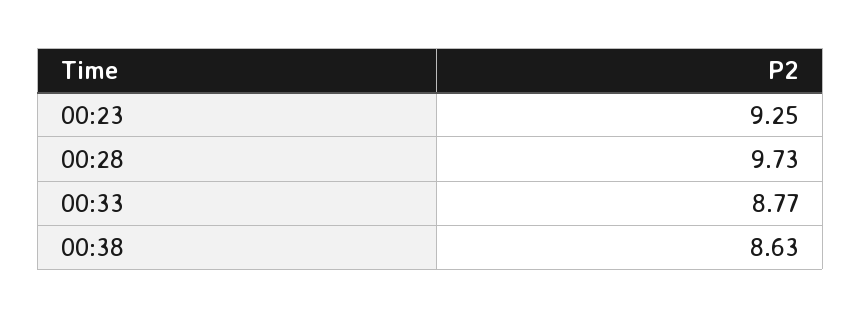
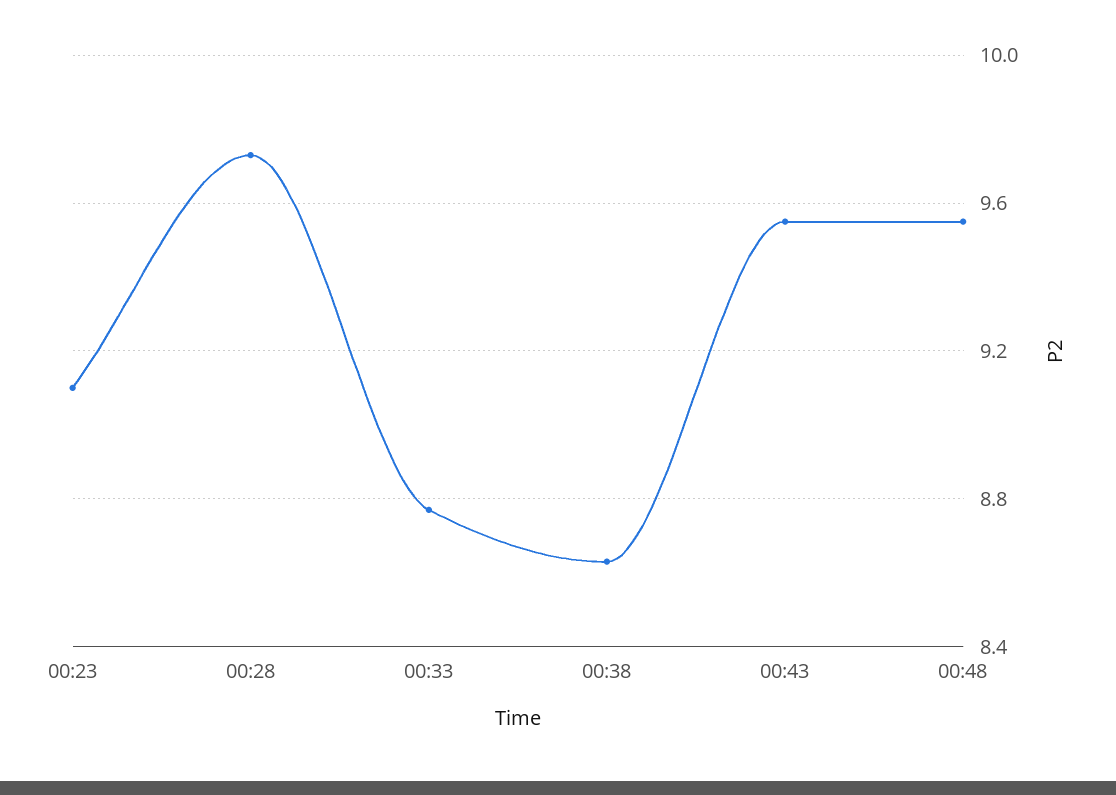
00:23: 9.25 -> 9.1
00:43: none -> 9.55
00:48: none -> 9.55

